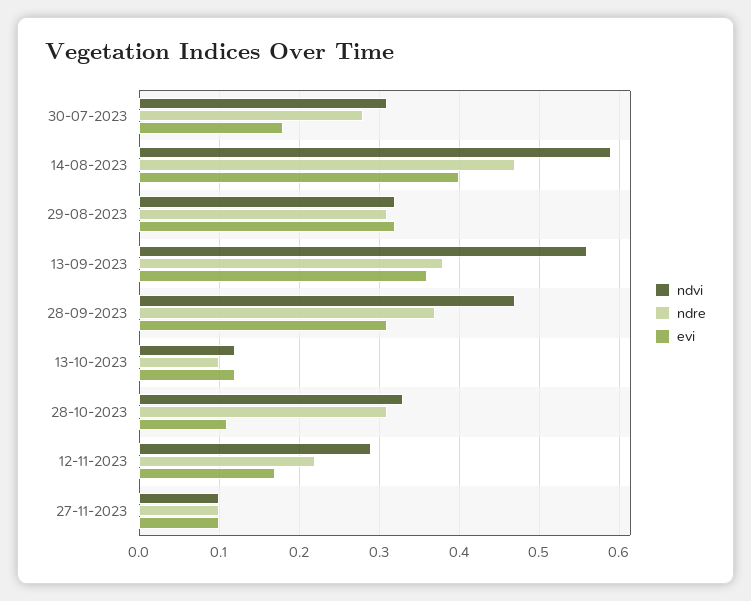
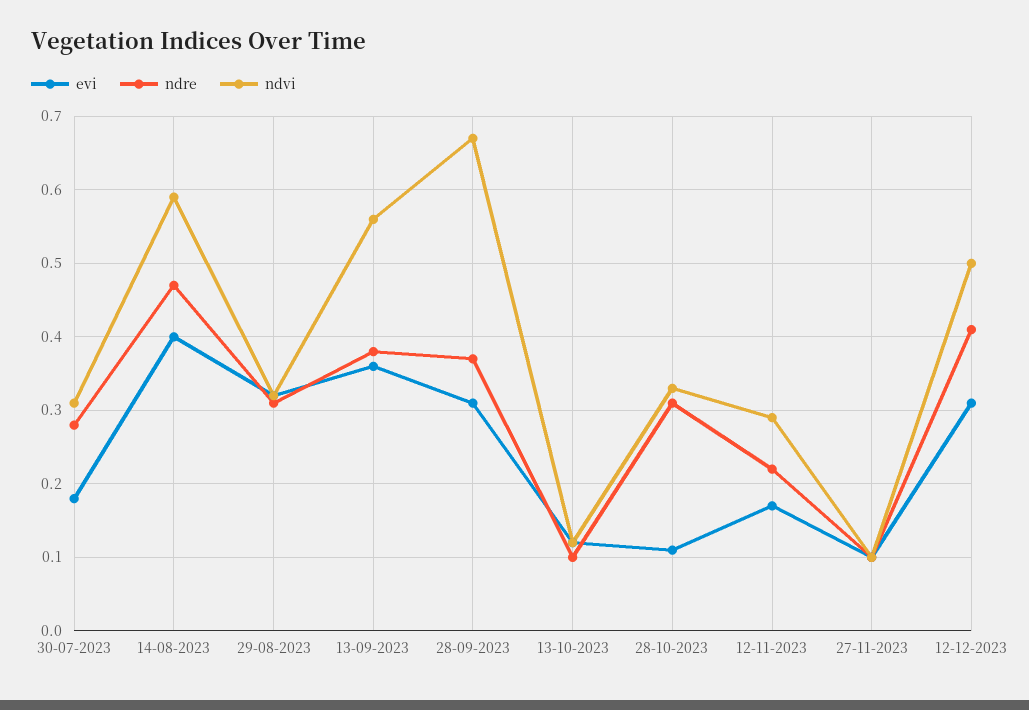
ndvi, 28-09-2023: 0.47 -> 0.67
evi, 12-12-2023: none -> 0.31
ndre, 12-12-2023: none -> 0.41
ndvi, 12-12-2023: none -> 0.5

